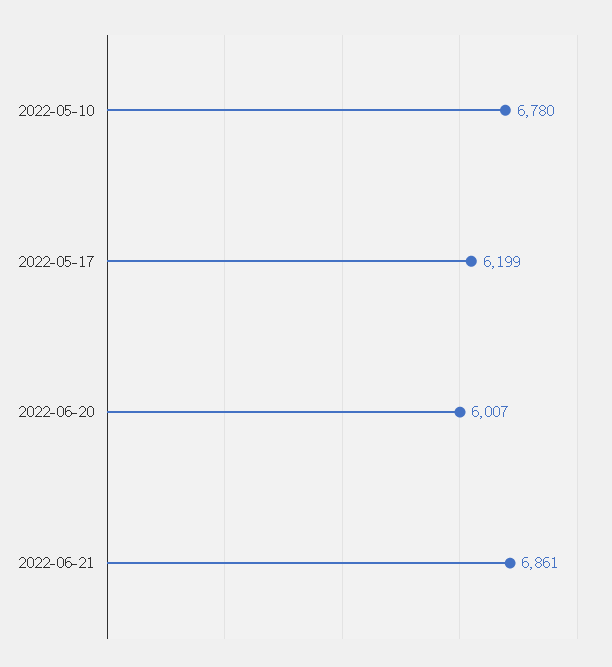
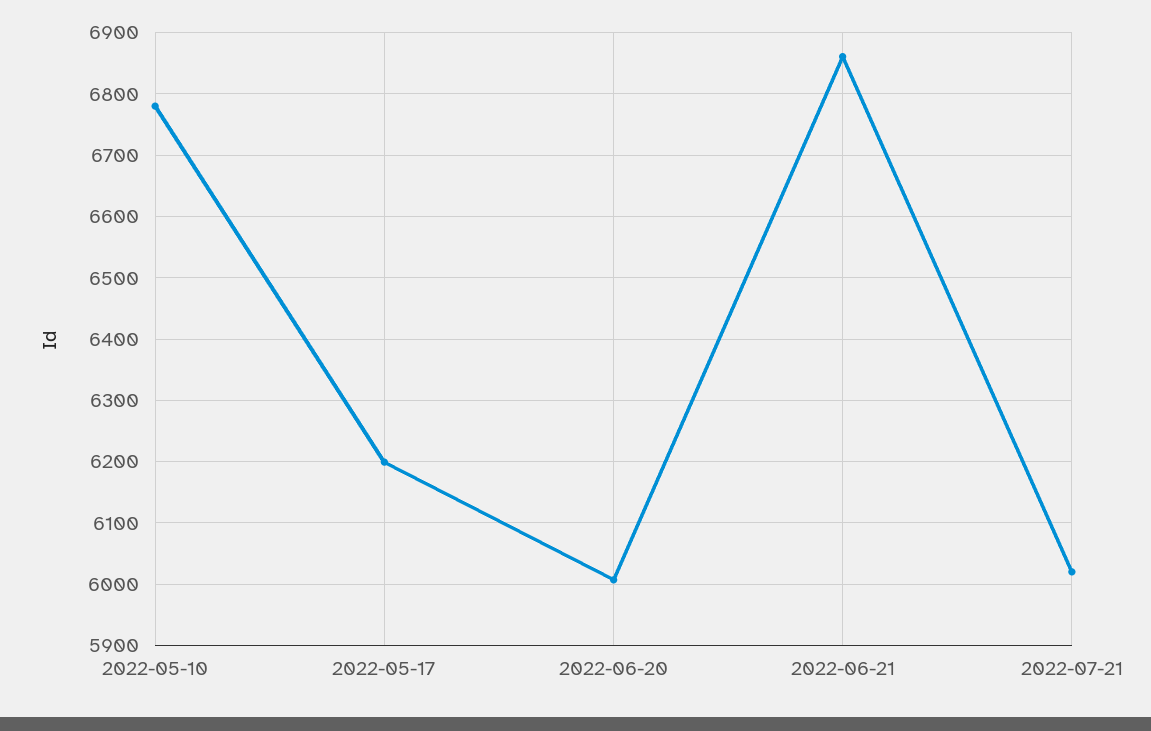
2022-07-21: none -> 6020

